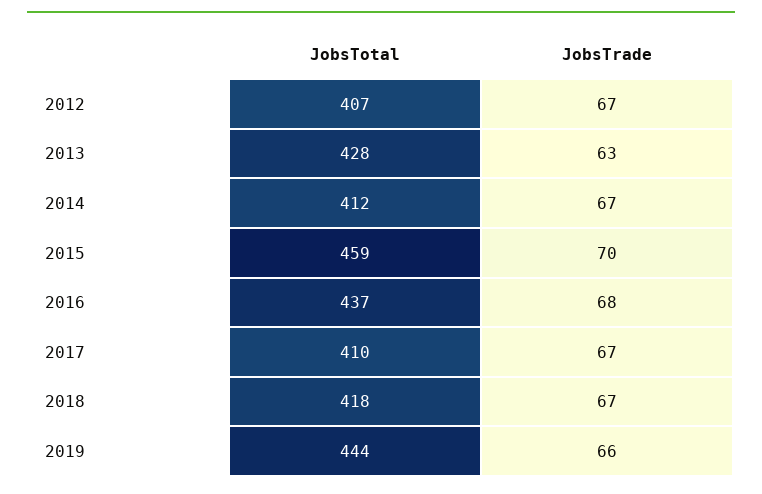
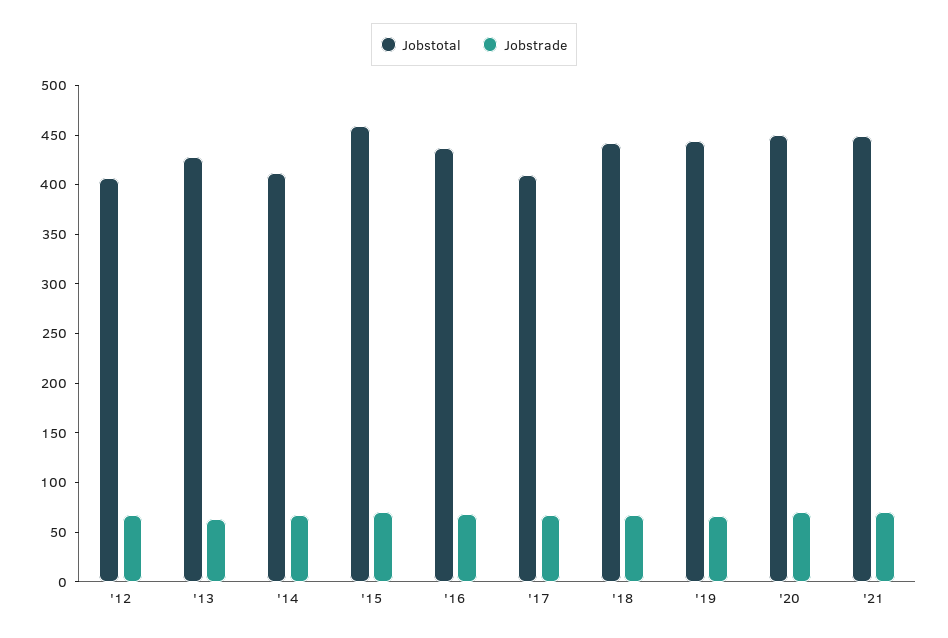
JobsTotal, 2018: 418 -> 440
JobsTotal, '20: none -> 450
JobsTrade, '20: none -> 70
JobsTotal, '21: none -> 450
JobsTrade, '21: none -> 70

